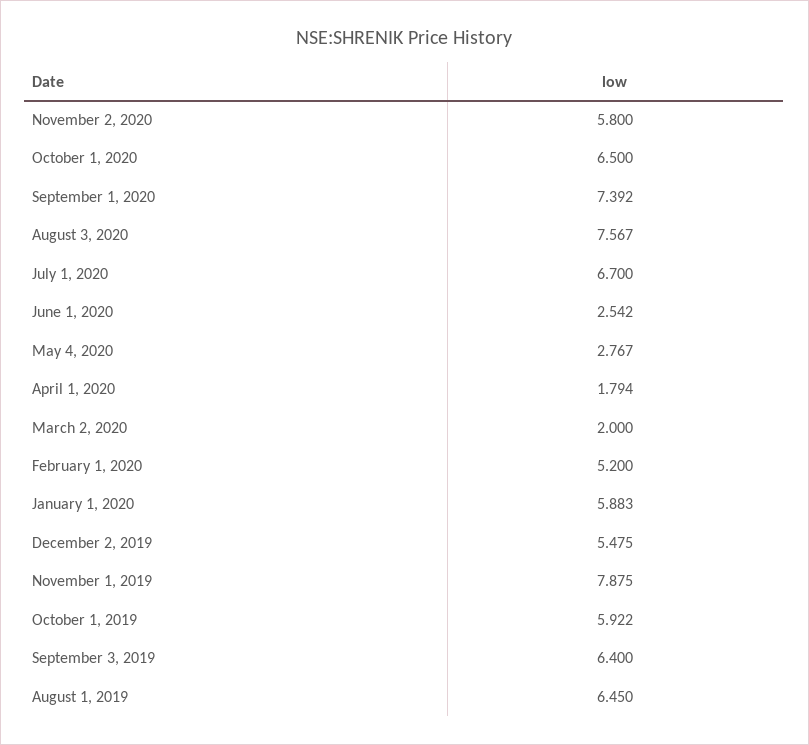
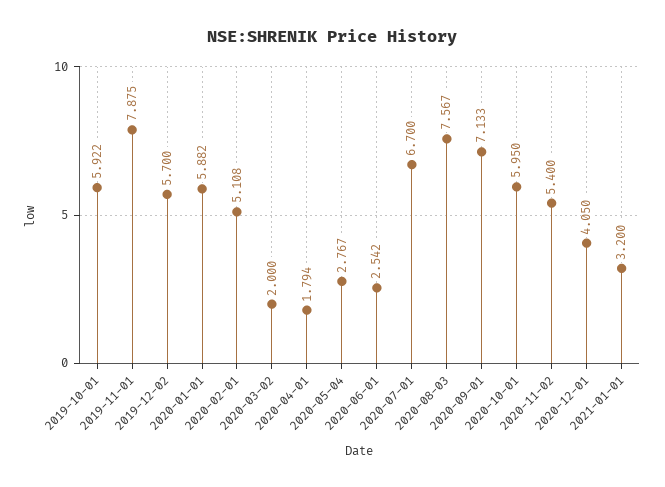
November 2, 2020: 5.8 -> 5.4
October 1, 2020: 6.5 -> 5.95
September 1, 2020: 7.392 -> 7.133
February 1, 2020: 5.2 -> 5.108
January 1, 2020: 5.883 -> 5.882
December 2, 2019: 5.475 -> 5.7
September 3, 2019: 6.4 -> none
August 1, 2019: 6.45 -> none
2020-12-01: none -> 4.05
2021-01-01: none -> 3.2

